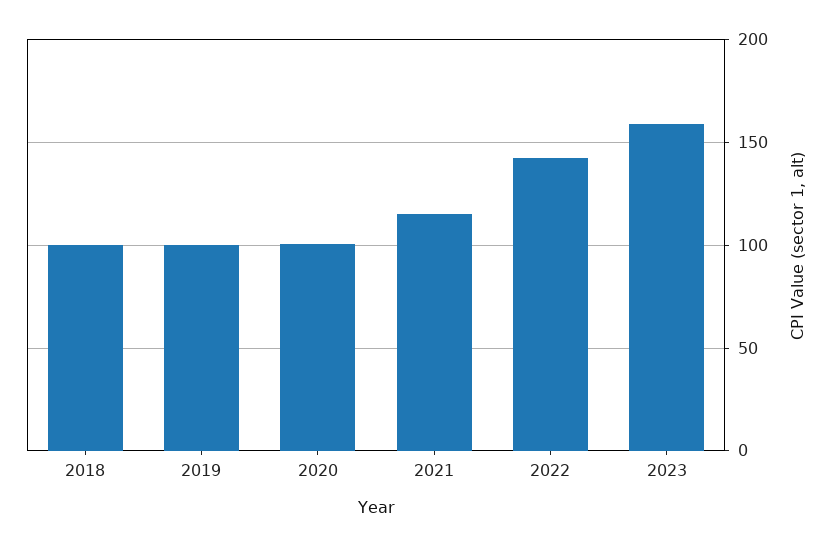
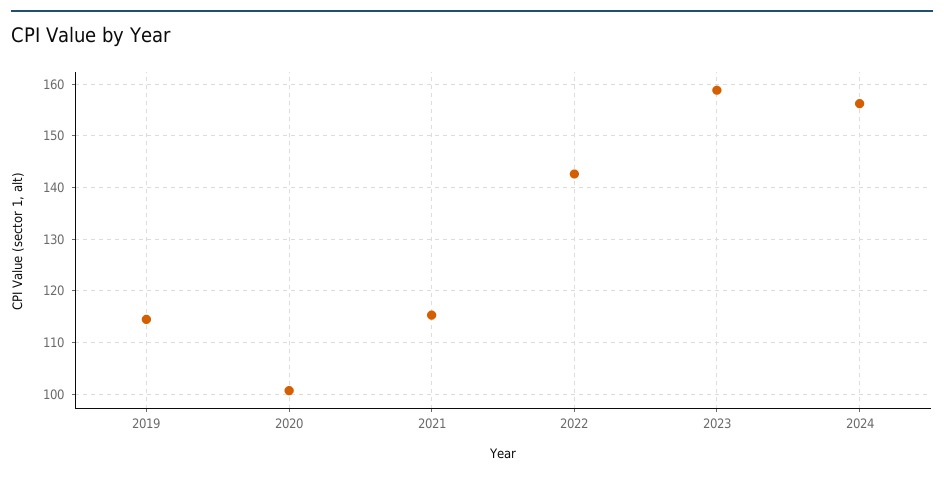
2018: 100 -> none
2019: 100 -> 114
2024: none -> 156

